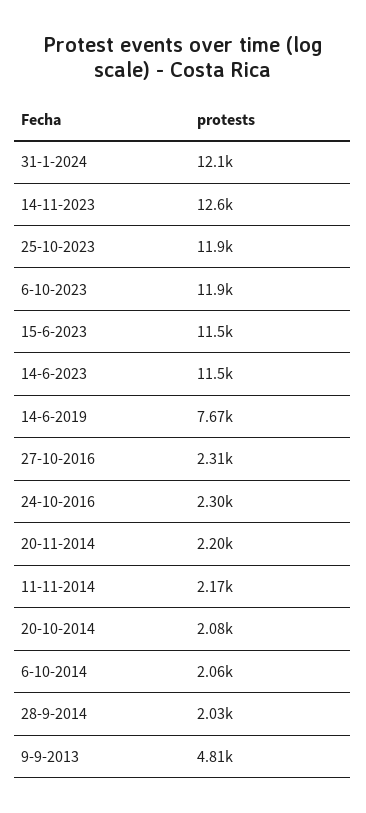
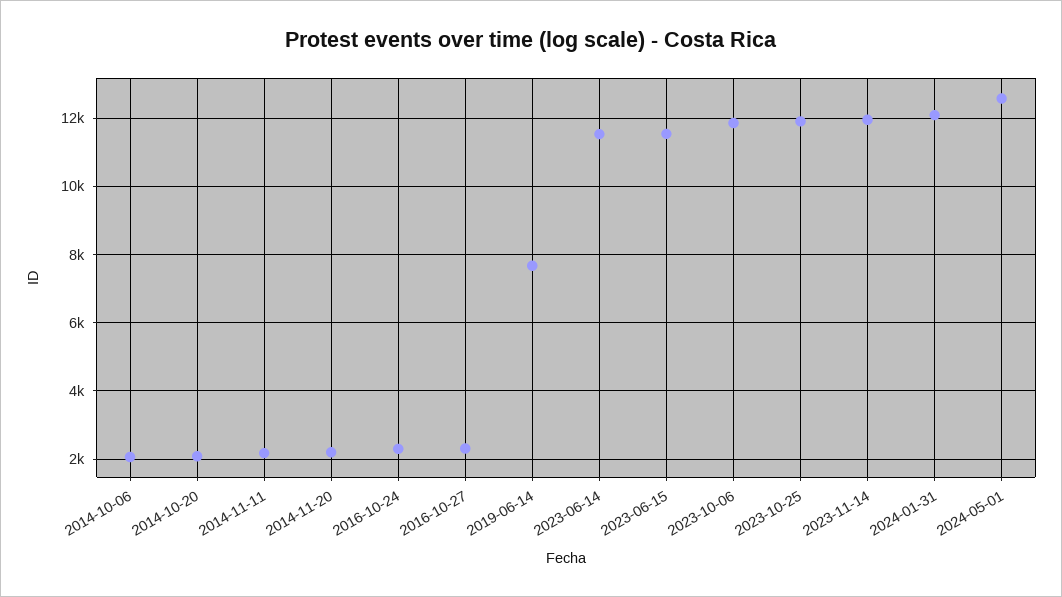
14-11-2023: 12600 -> 12000
28-9-2014: 2030 -> none
9-9-2013: 4810 -> none
2024-05-01: none -> 12600

